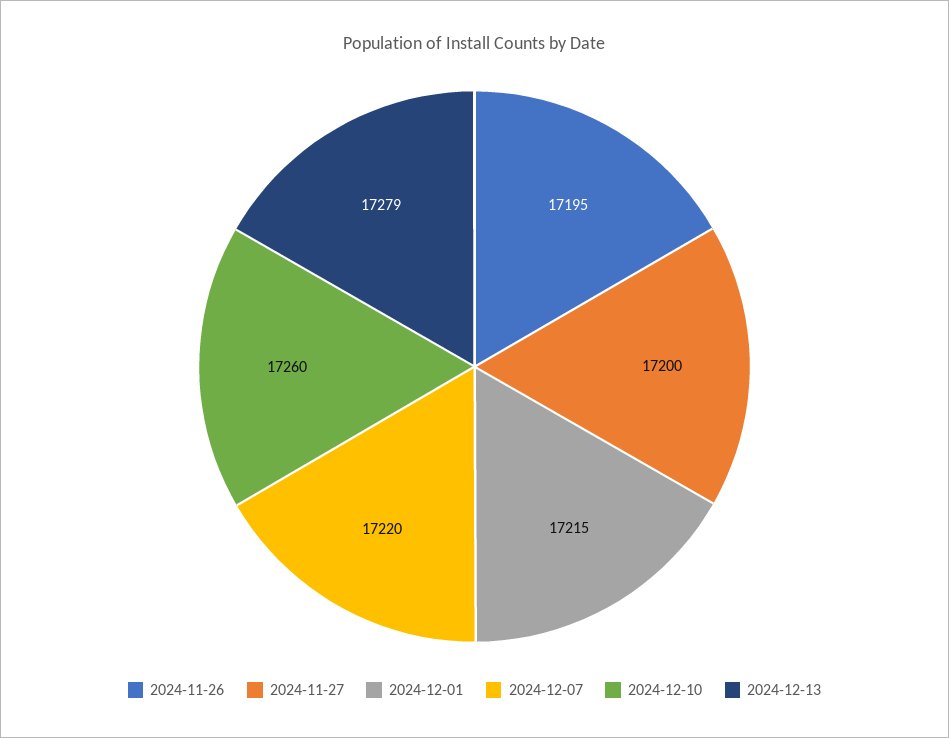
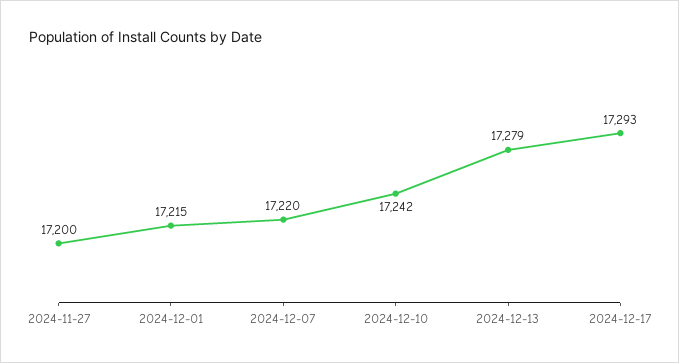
2024-11-26: 17195 -> none
2024-12-10: 17260 -> 17242
2024-12-17: none -> 17293

